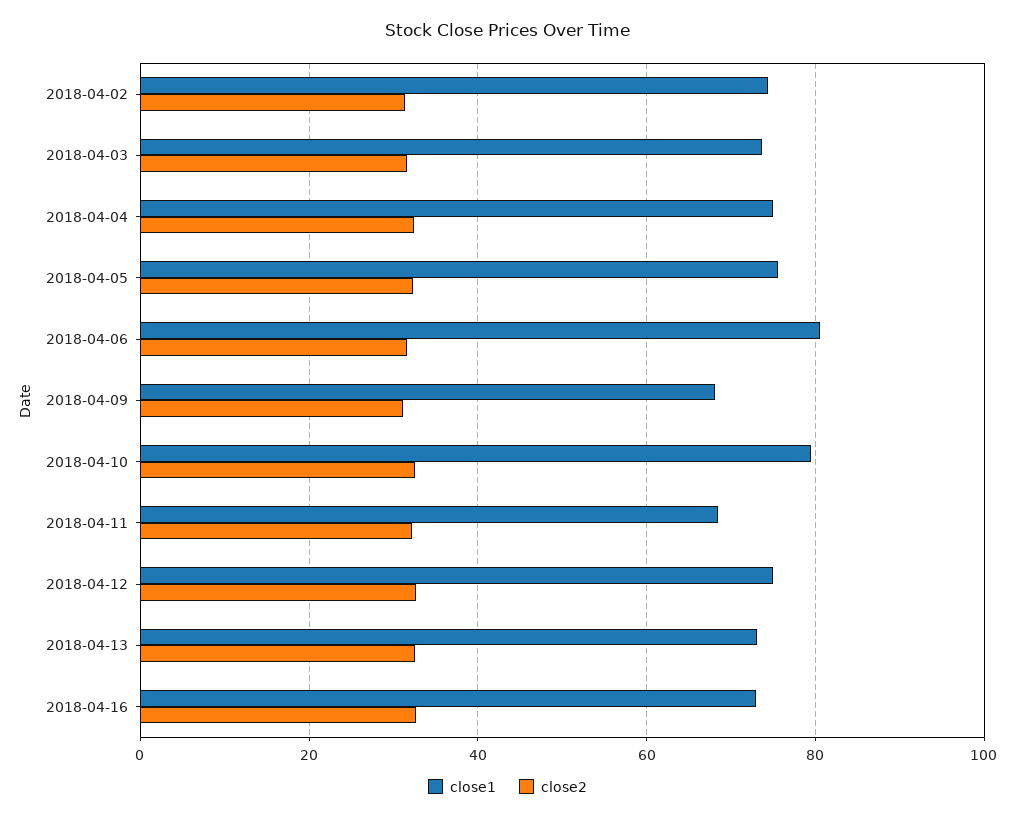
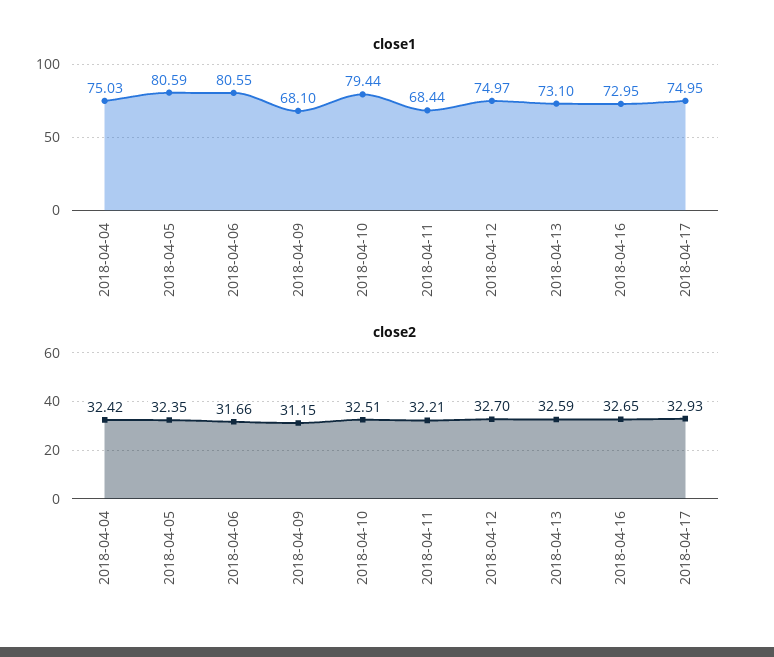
close1, 2018-04-02: 74 -> none
close2, 2018-04-02: 32 -> none
close1, 2018-04-03: 74 -> none
close2, 2018-04-03: 32 -> none
close1, 2018-04-05: 76 -> 80.59
close1, 2018-04-17: none -> 74.95
close2, 2018-04-17: none -> 32.93

